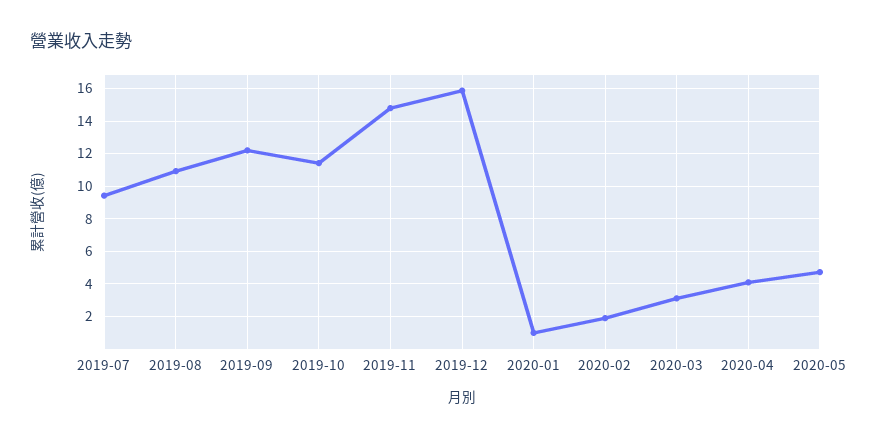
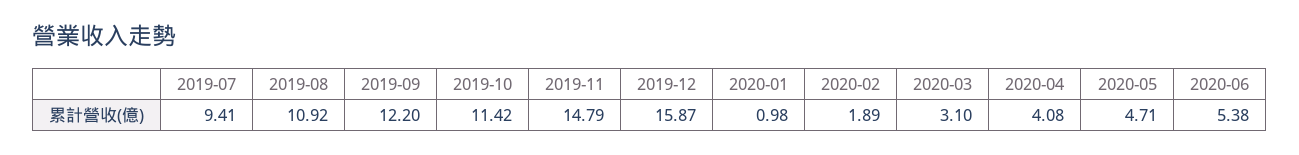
2020-06: none -> 5.38

